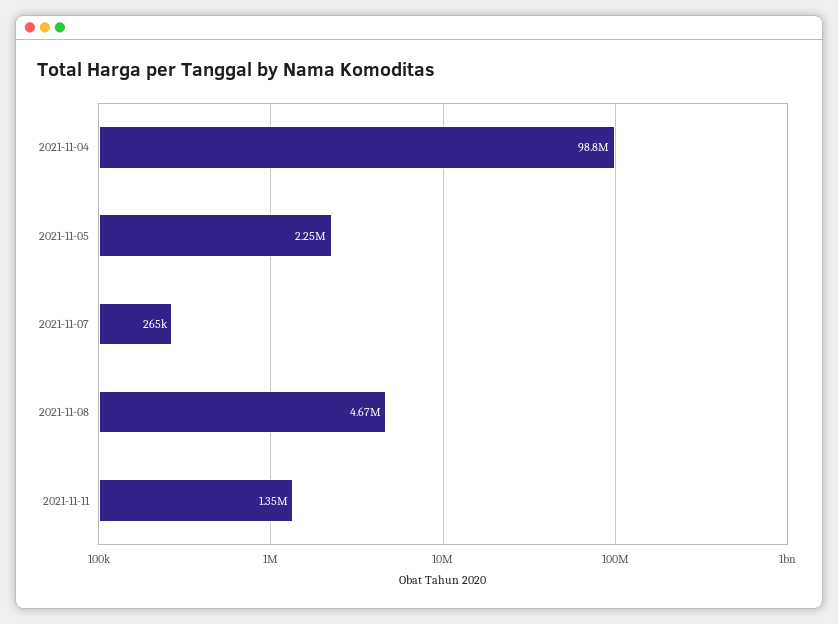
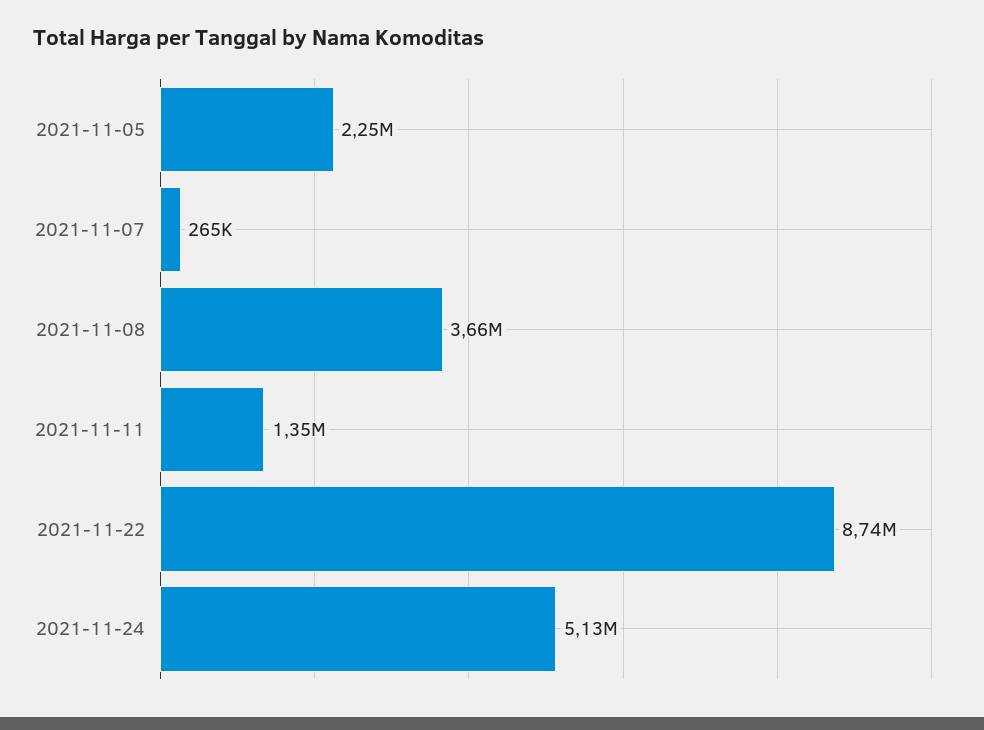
2021-11-04: 98800000 -> none
2021-11-08: 4670000 -> 3660000
2021-11-22: none -> 8740000
2021-11-24: none -> 5130000

